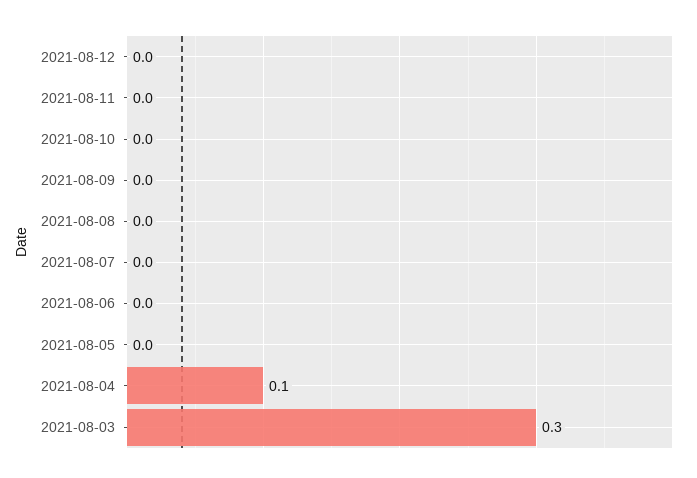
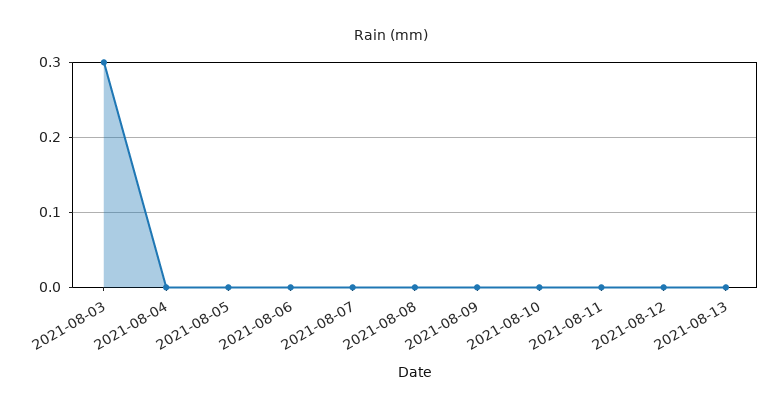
2021-08-04: 0.1 -> 0
2021-08-13: none -> 0

